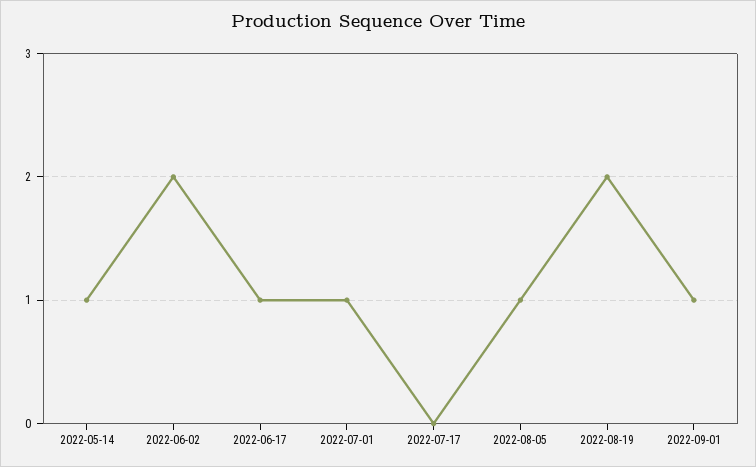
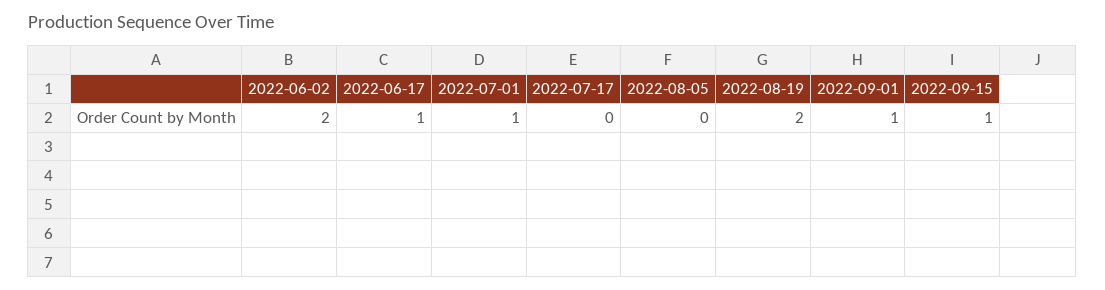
2022-05-14: 1 -> none
2022-08-05: 1 -> 0
2022-09-15: none -> 1

